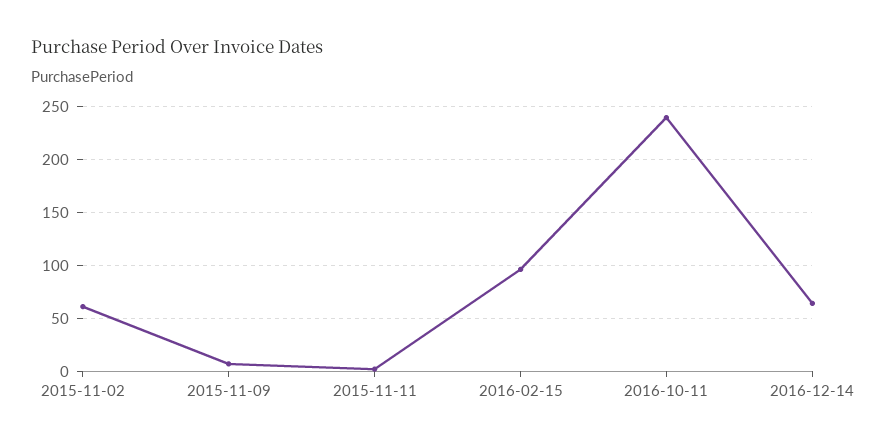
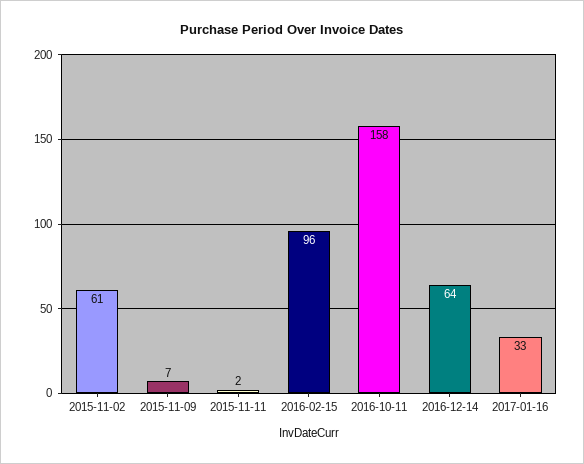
2016-10-11: 240 -> 158
2017-01-16: none -> 33

